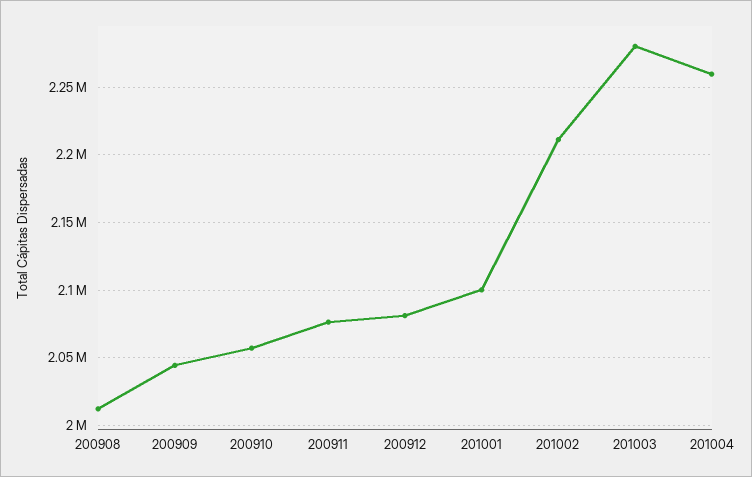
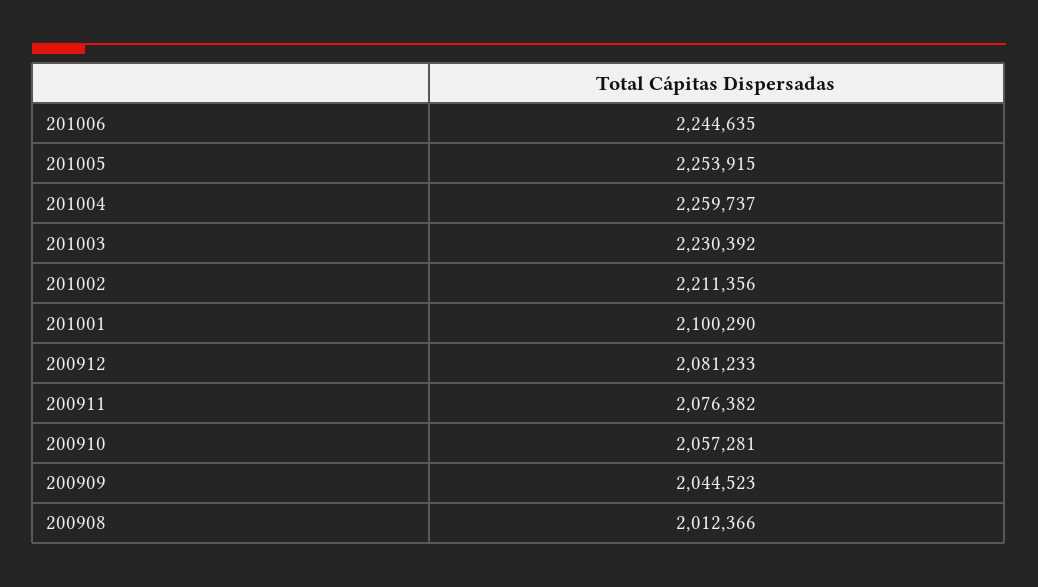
201003: 2280000 -> 2230392
201006: none -> 2244635
201005: none -> 2253915

